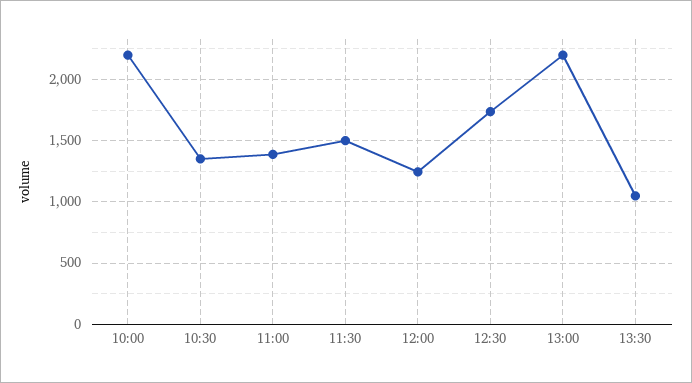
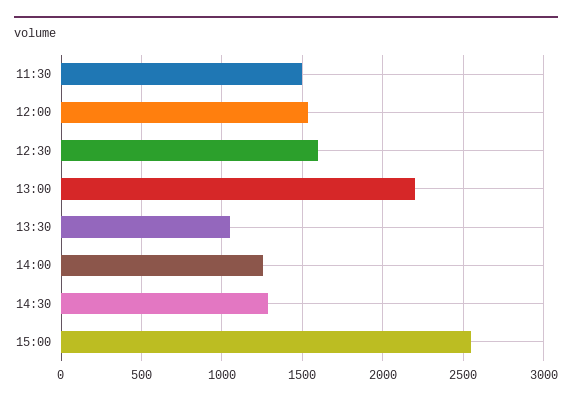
10:00: 2200 -> none
10:30: 1350 -> none
11:00: 1400 -> none
12:00: 1250 -> 1550
12:30: 1750 -> 1600
14:00: none -> 1250
14:30: none -> 1300
15:00: none -> 2550

